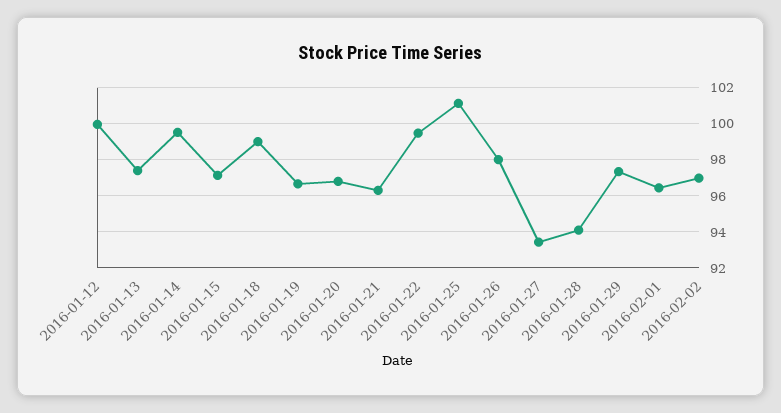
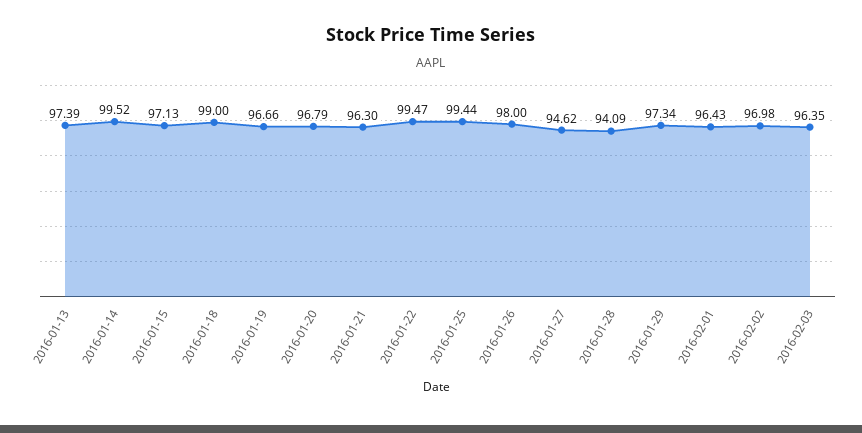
2016-01-12: 100 -> none
2016-01-25: 101 -> 99.44
2016-01-27: 93.5 -> 94.62
2016-02-03: none -> 96.35

